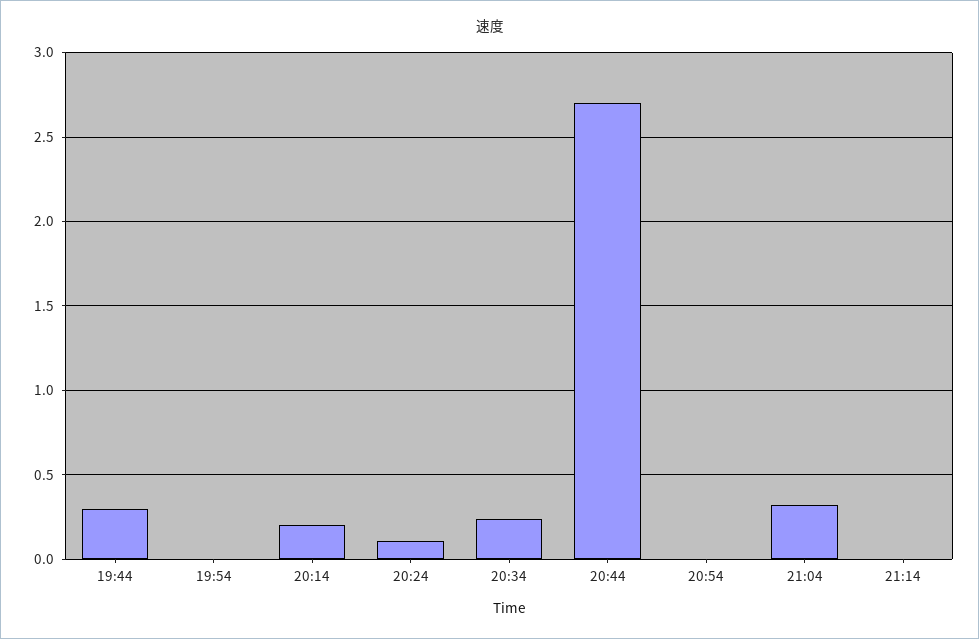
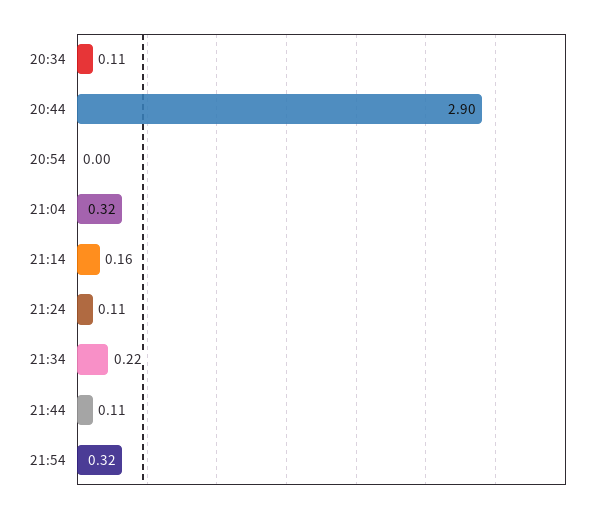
19:44: 0.3 -> none
19:54: 0 -> none
20:14: 0.2 -> none
20:24: 0.1 -> none
20:34: 0.25 -> 0.11
20:44: 2.7 -> 2.9
21:14: 0 -> 0.16
21:24: none -> 0.11
21:34: none -> 0.22
21:44: none -> 0.11
21:54: none -> 0.32

